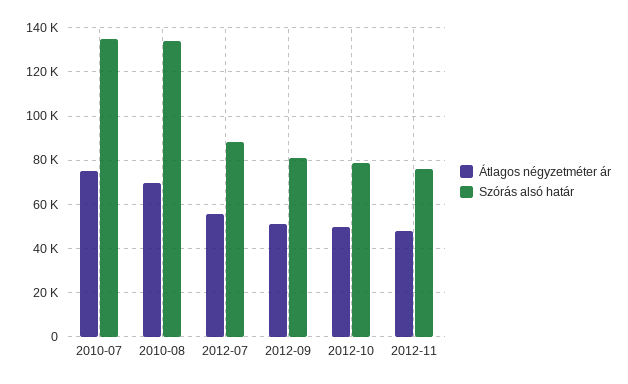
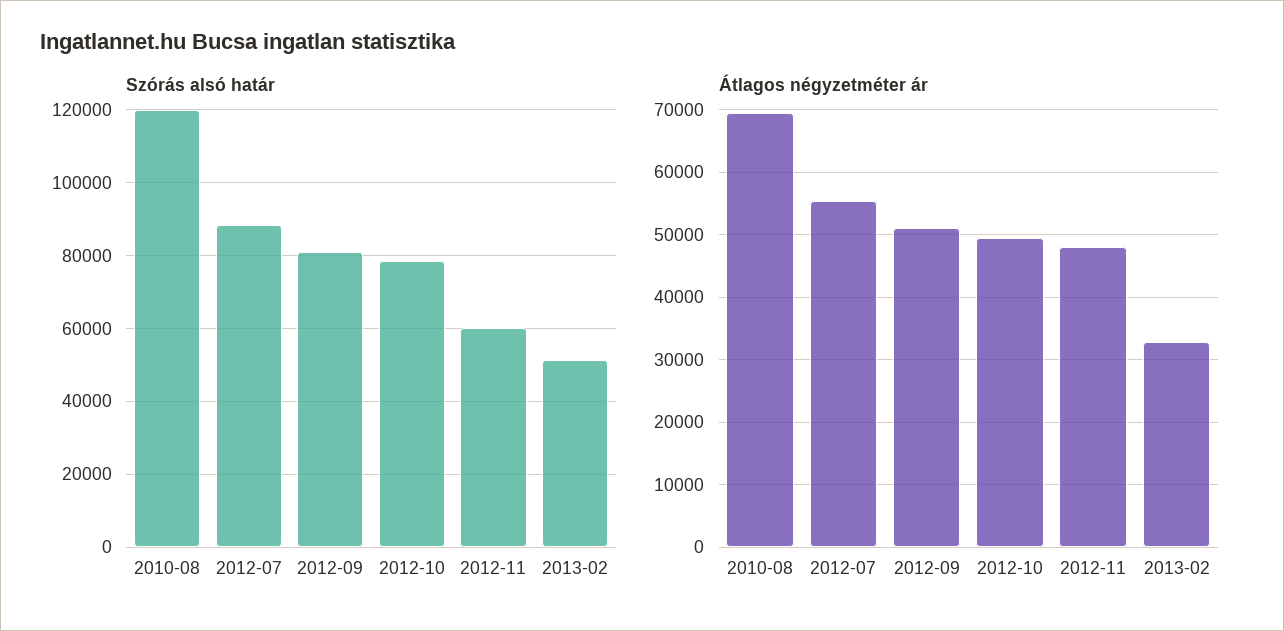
Átlagos négyzetméter ár, 2010-07: 75000 -> none
Szórás alsó határ, 2010-07: 135000 -> none
Szórás alsó határ, 2010-08: 135000 -> 120000
Szórás alsó határ, 2012-11: 75000 -> 60000
Szórás alsó határ, 2013-02: none -> 52000
Átlagos négyzetméter ár, 2013-02: none -> 33000

